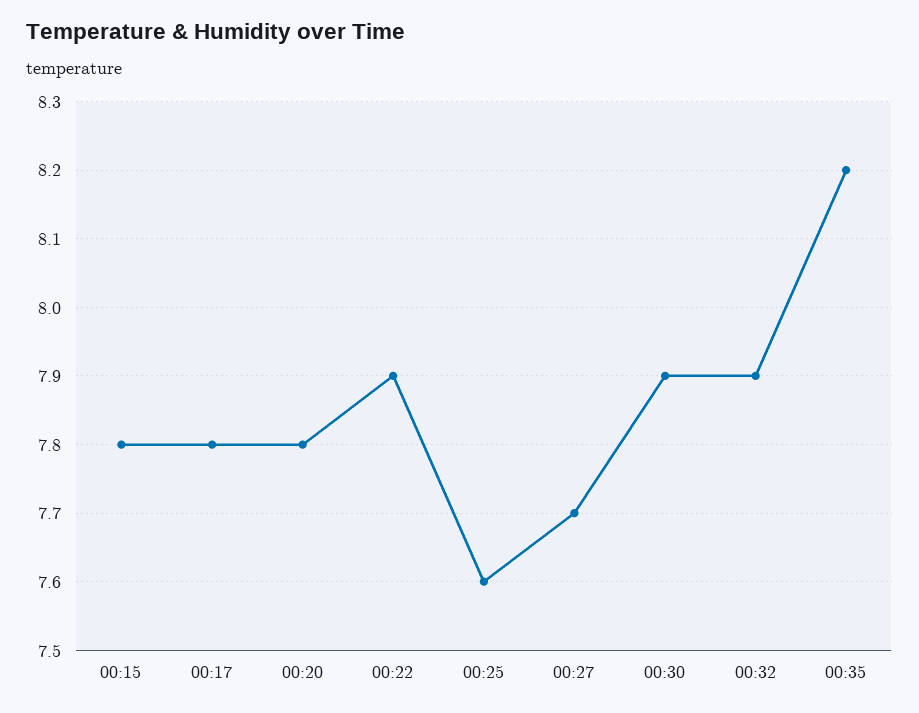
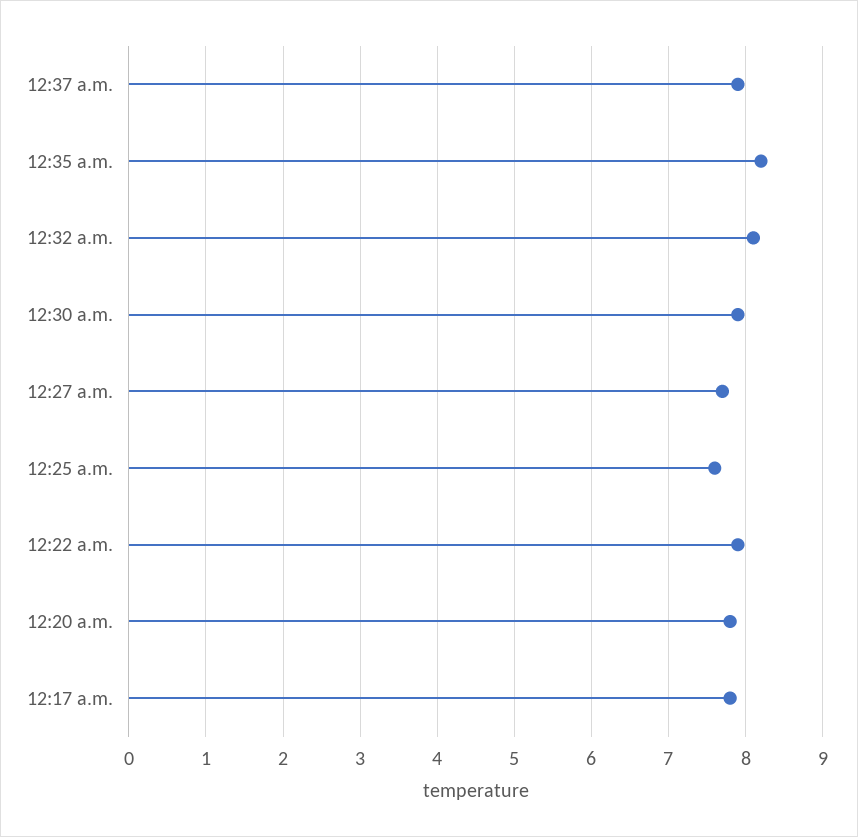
00:15: 7.8 -> none
00:32: 7.9 -> 8.1
12:37 a.m.: none -> 7.9

